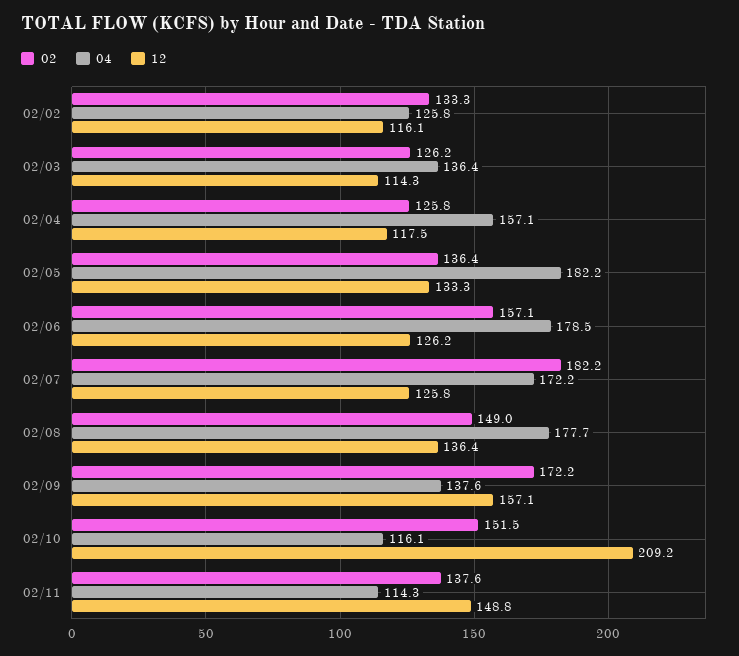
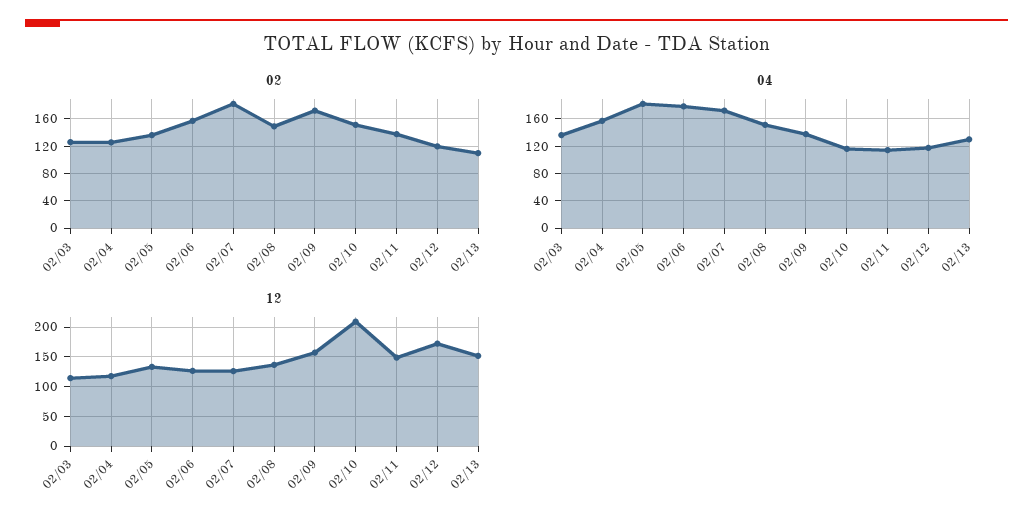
02, 02/02: 133.3 -> none
04, 02/02: 125.8 -> none
12, 02/02: 116.1 -> none
04, 02/08: 177.7 -> 150
02, 02/12: none -> 120
02, 02/13: none -> 110
04, 02/12: none -> 120
04, 02/13: none -> 130
12, 02/12: none -> 175
12, 02/13: none -> 150

